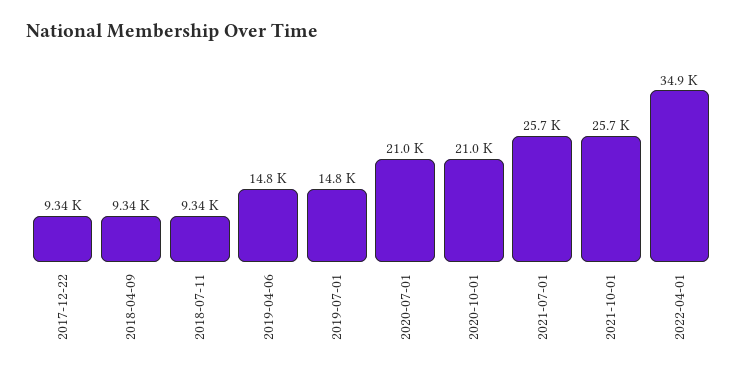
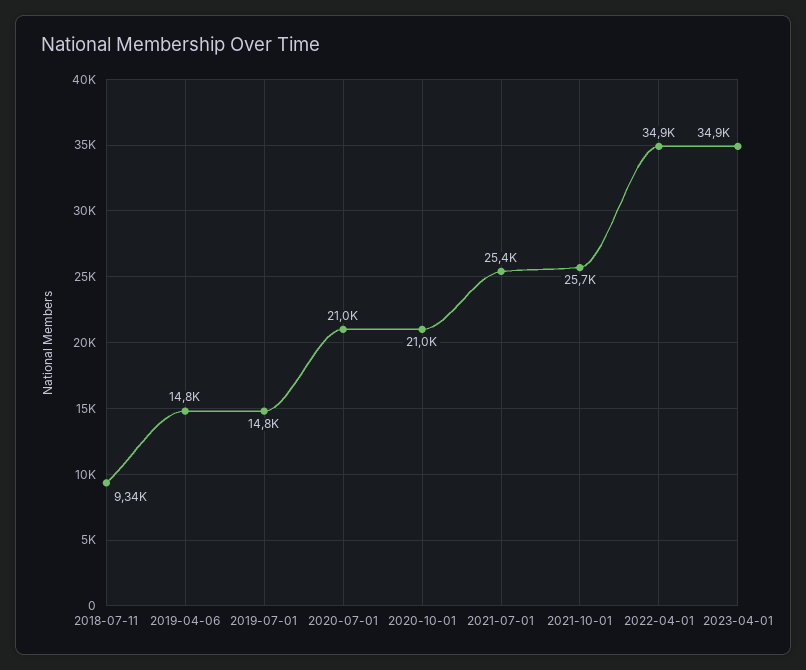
2017-12-22: 9340 -> none
2018-04-09: 9340 -> none
2021-07-01: 25700 -> 25400
2023-04-01: none -> 34900

